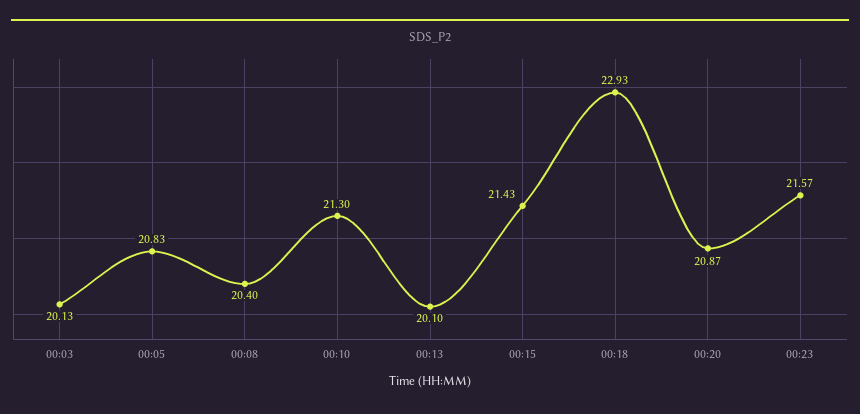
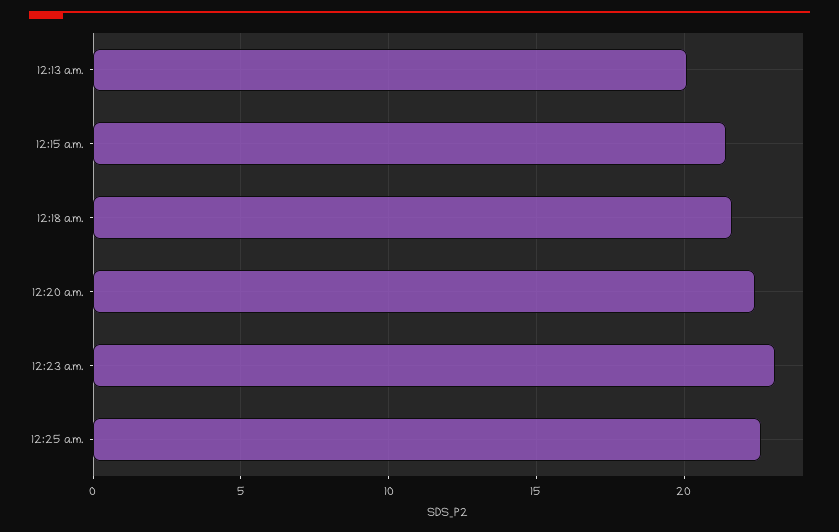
00:03: 20.13 -> none
00:05: 20.83 -> none
00:08: 20.4 -> none
00:10: 21.3 -> none
00:18: 22.93 -> 21.5
00:20: 20.87 -> 22.5
00:23: 21.57 -> 23
12:25 a.m.: none -> 22.5

